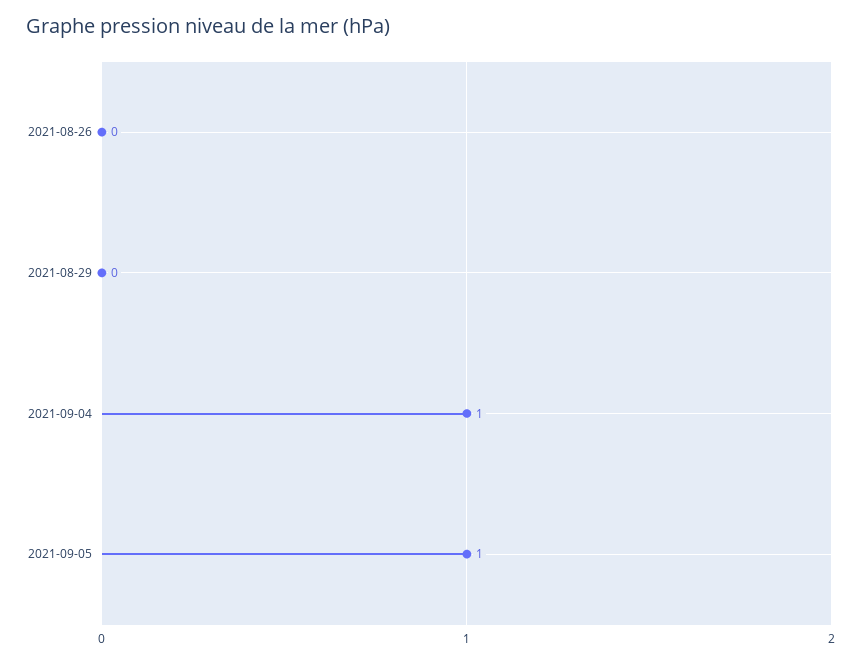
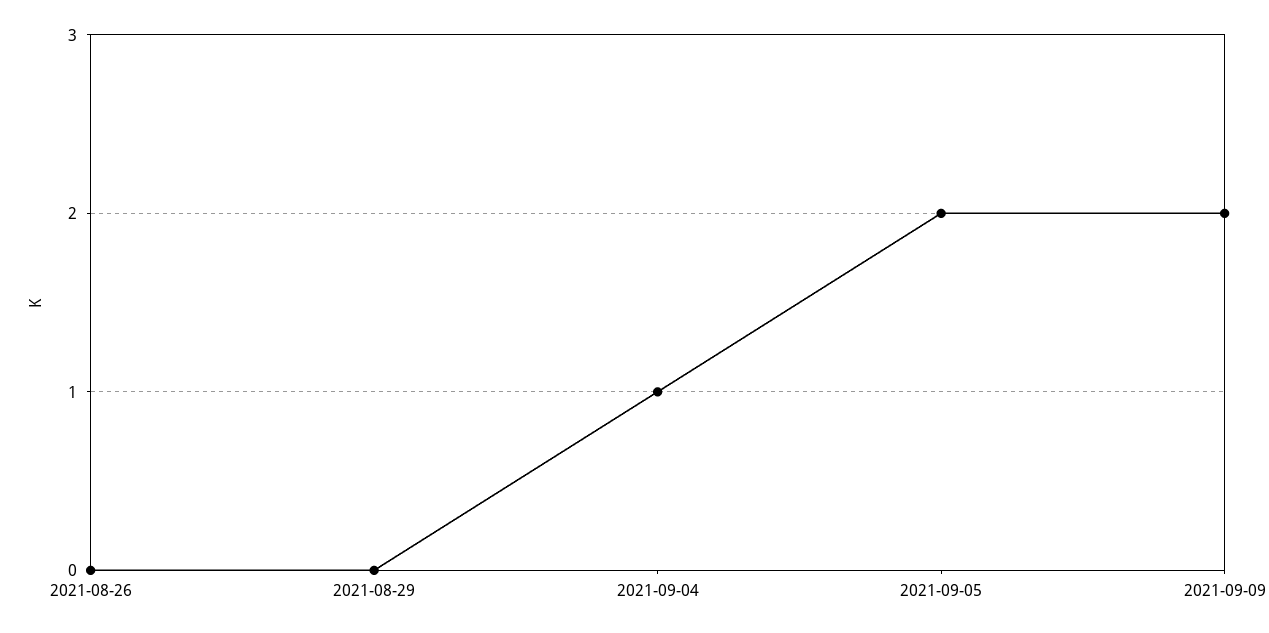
2021-09-05: 1 -> 2
2021-09-09: none -> 2

